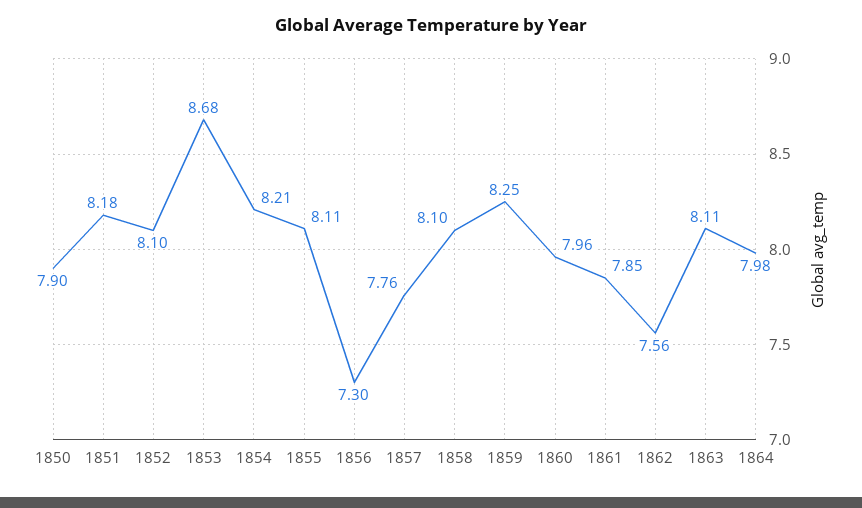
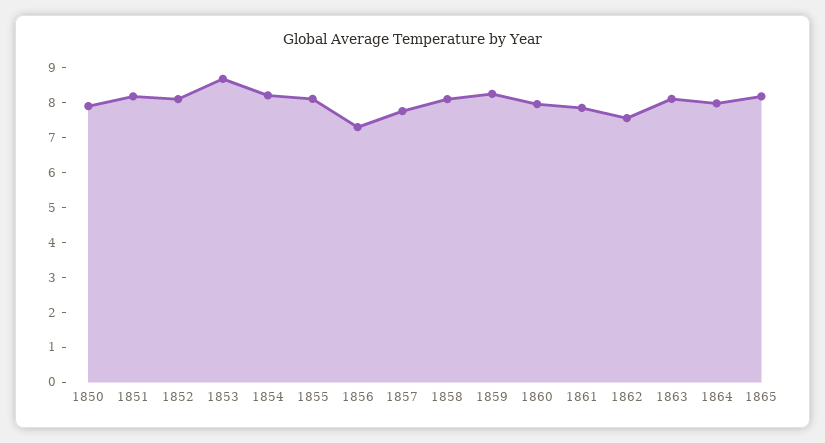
1865: none -> 8.25

